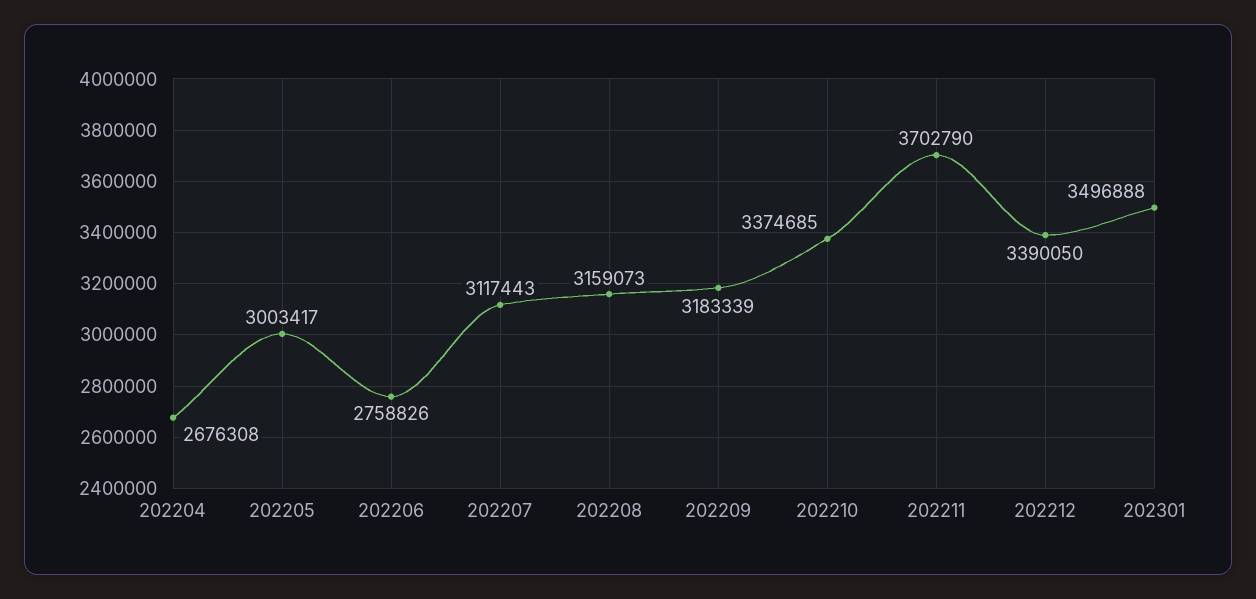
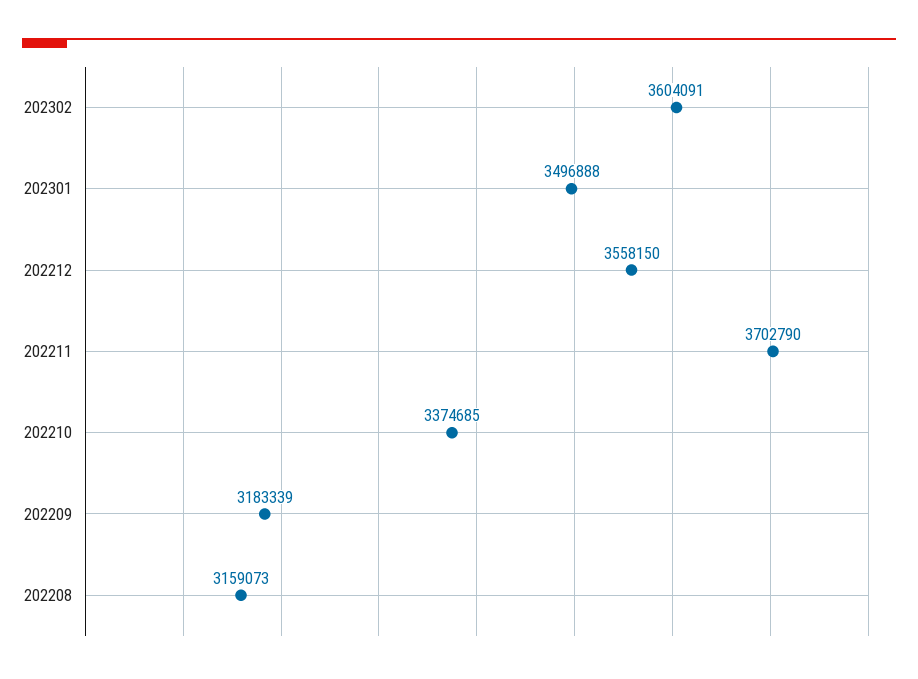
202204: 2676308 -> none
202205: 3003417 -> none
202206: 2758826 -> none
202207: 3117443 -> none
202212: 3390050 -> 3558150
202302: none -> 3604091

